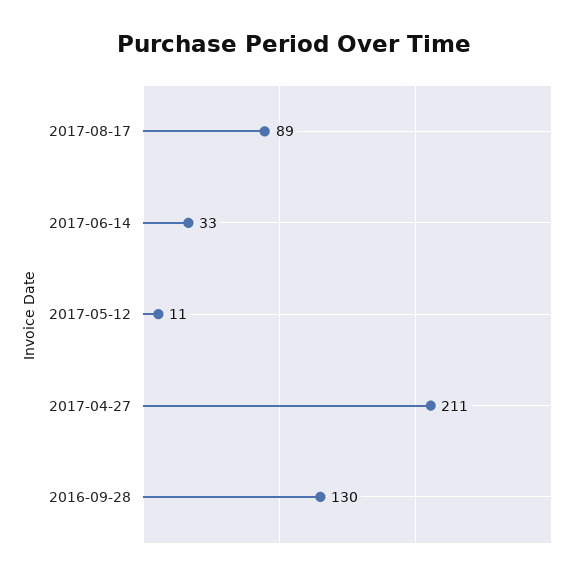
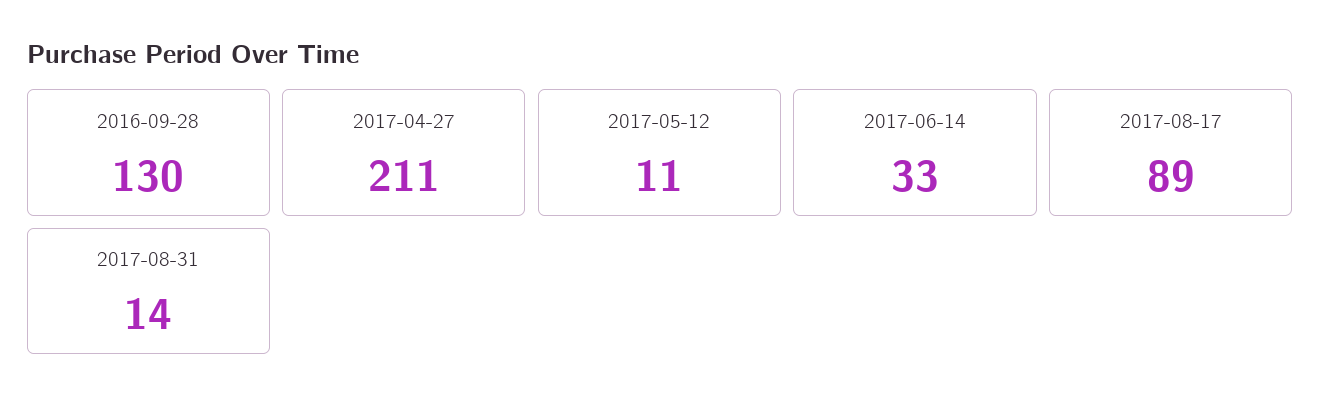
2017-08-31: none -> 14

